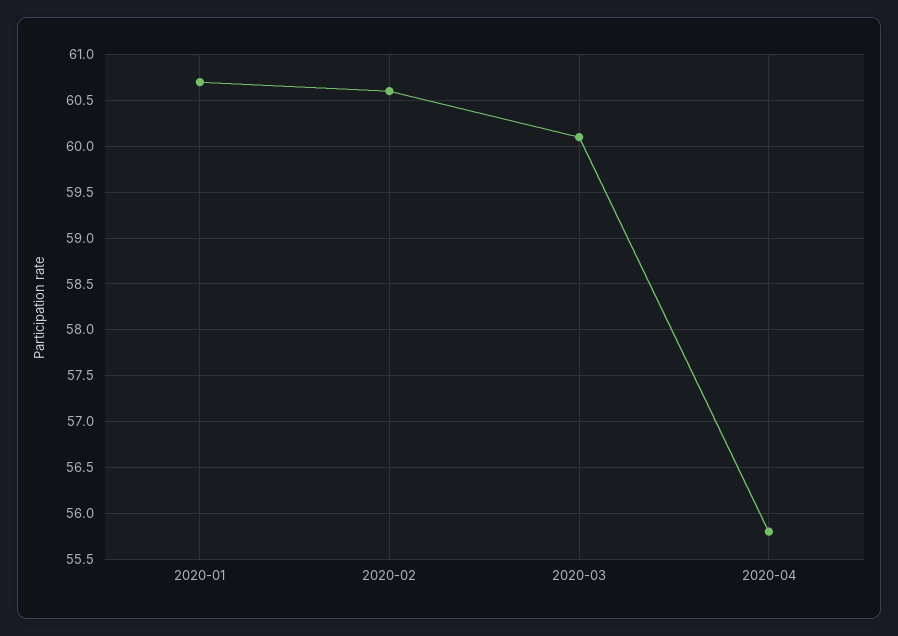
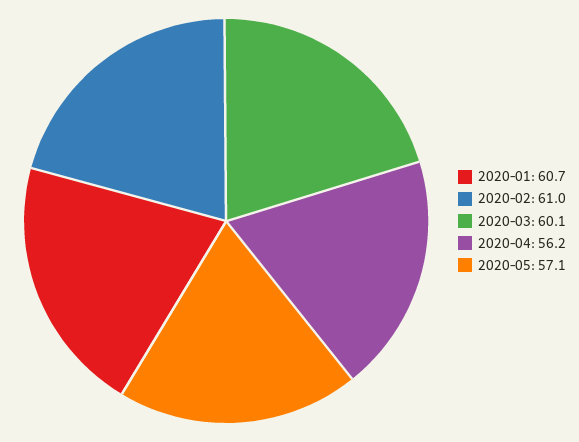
2020-02: 60.6 -> 61
2020-04: 55.8 -> 56.2
2020-05: none -> 57.1

